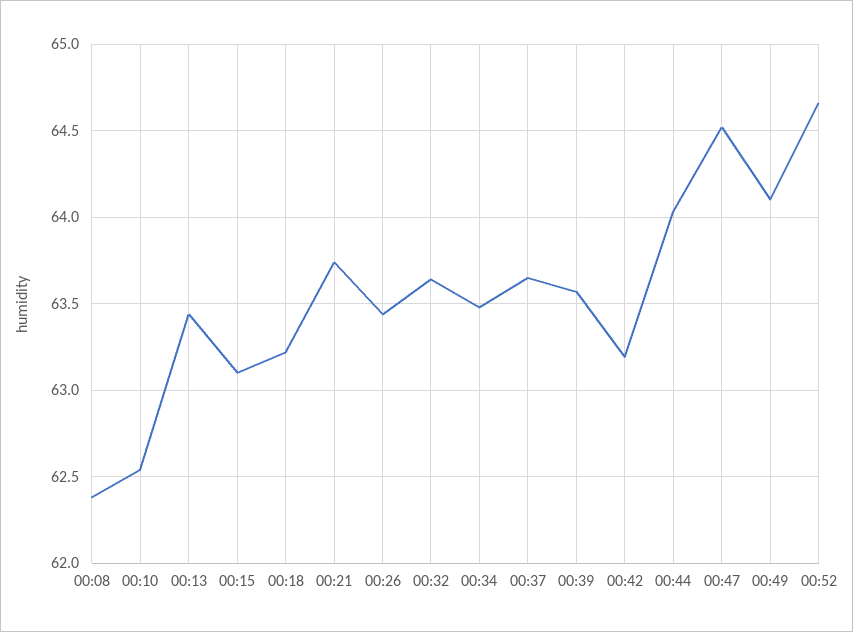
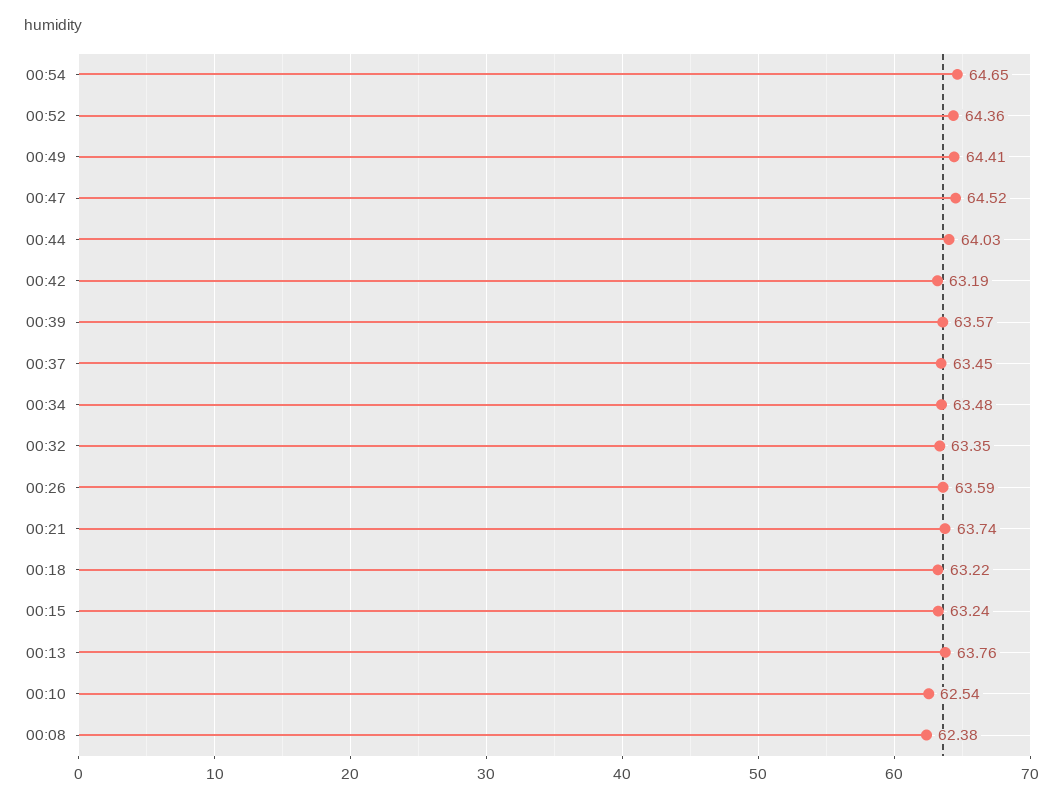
00:13: 63.45 -> 63.76
00:15: 63.1 -> 63.24
00:26: 63.45 -> 63.59
00:32: 63.65 -> 63.35
00:37: 63.65 -> 63.45
00:49: 64.1 -> 64.41
00:52: 64.65 -> 64.36
00:54: none -> 64.65

